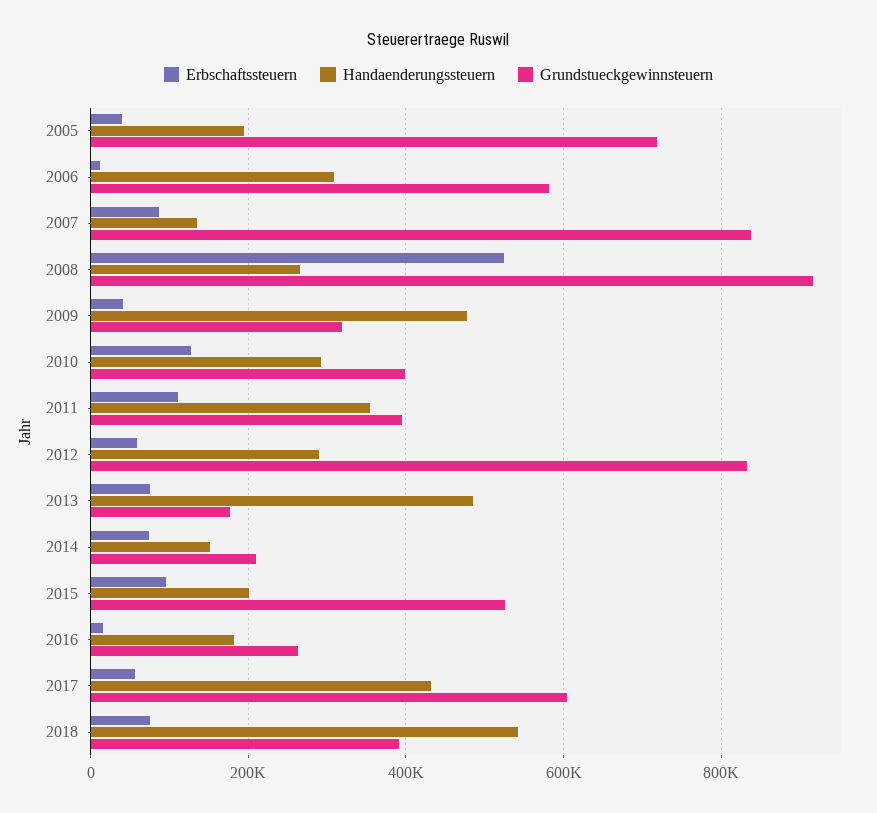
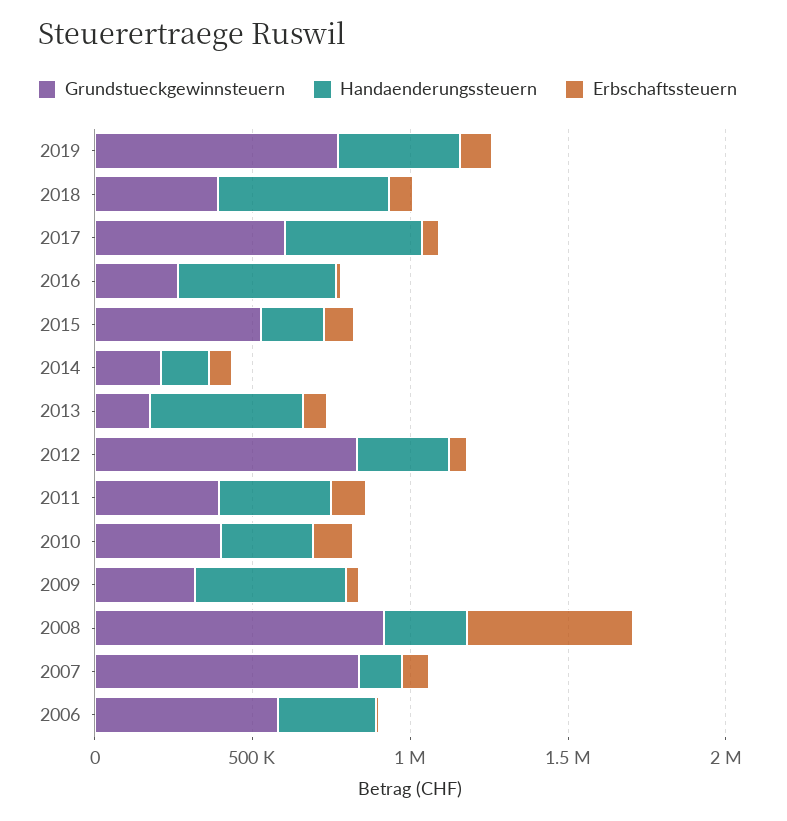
Erbschaftssteuern, 2005: 40000 -> none
Handaenderungssteuern, 2005: 200000 -> none
Grundstueckgewinnsteuern, 2005: 720000 -> none
Handaenderungssteuern, 2016: 180000 -> 500000
Grundstueckgewinnsteuern, 2019: none -> 800000
Handaenderungssteuern, 2019: none -> 400000
Erbschaftssteuern, 2019: none -> 100000

